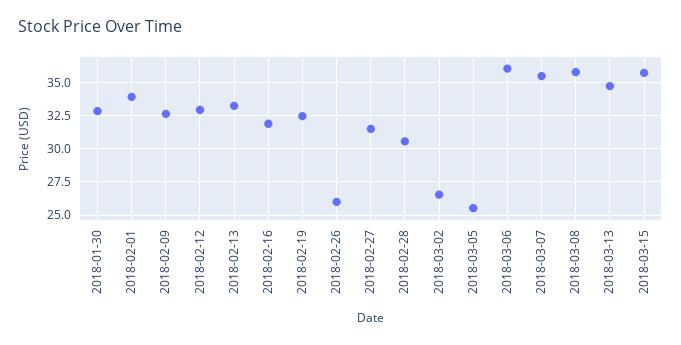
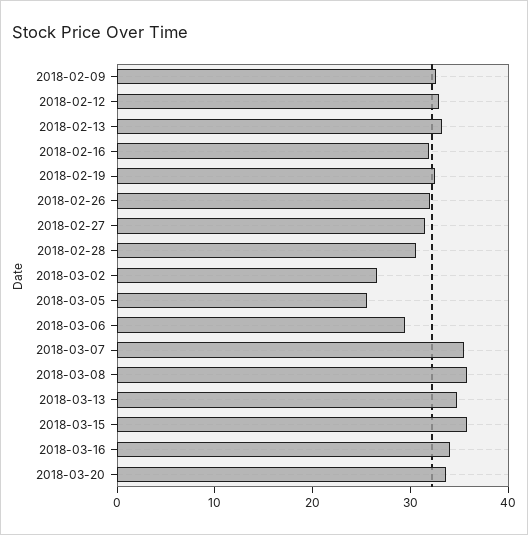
2018-01-30: 33 -> none
2018-02-01: 34 -> none
2018-02-26: 26 -> 32
2018-03-06: 36 -> 30
2018-03-16: none -> 34
2018-03-20: none -> 34

